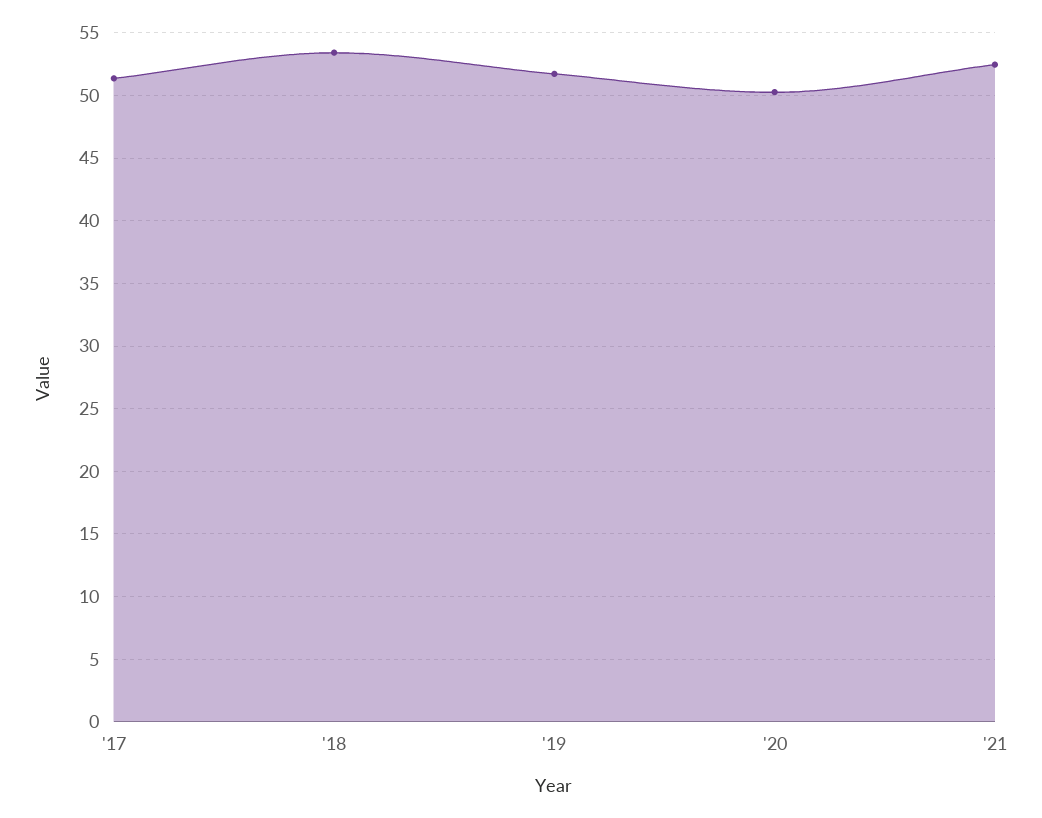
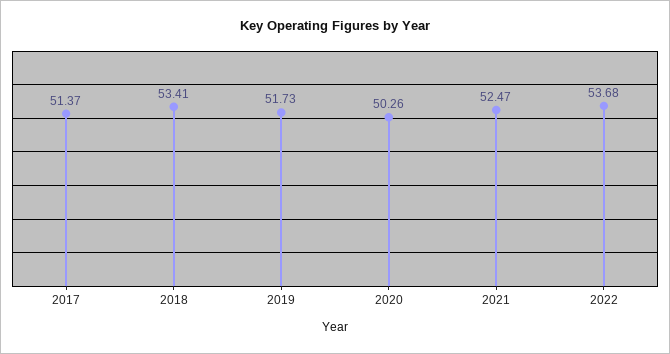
2022: none -> 53.68

